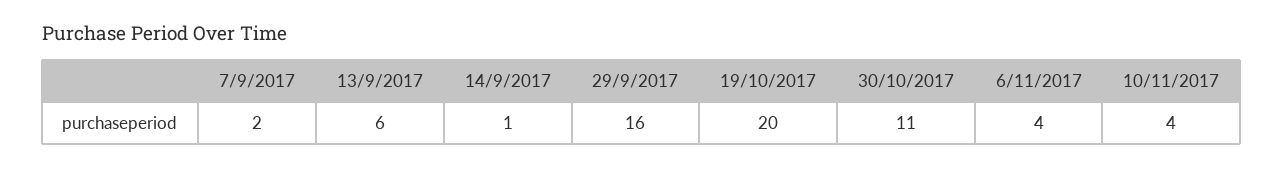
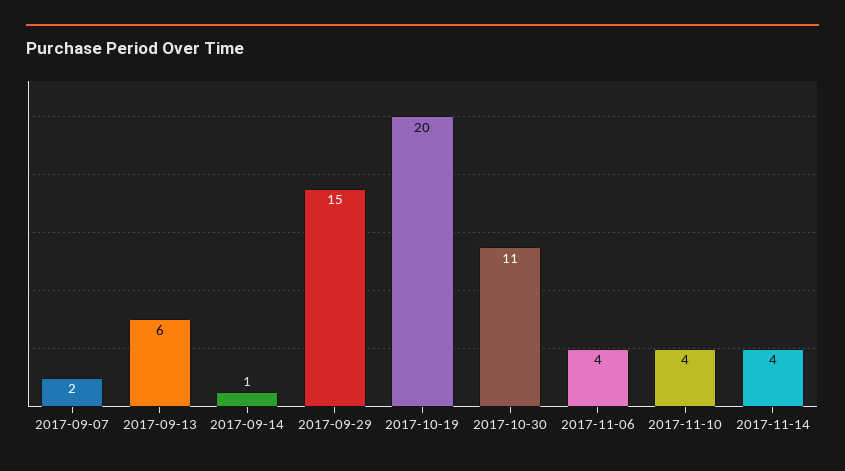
29/9/2017: 16 -> 15
2017-11-14: none -> 4

